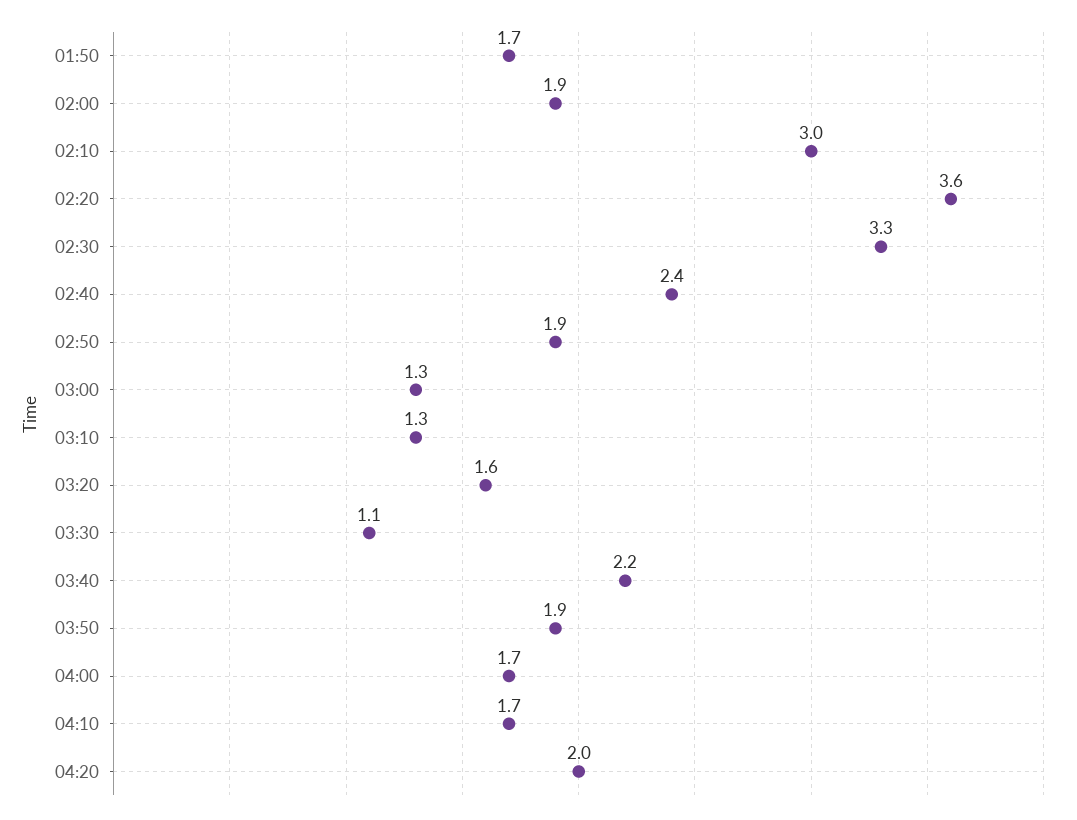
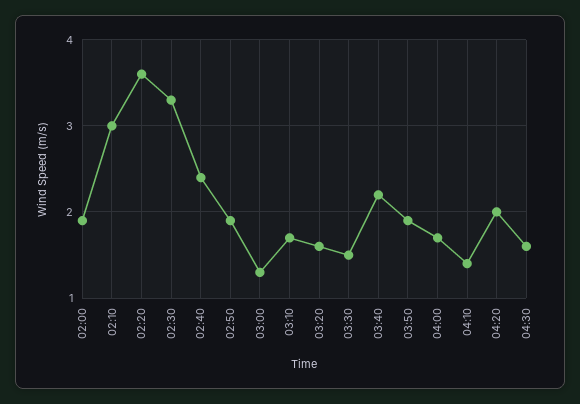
01:50: 1.7 -> none
03:10: 1.3 -> 1.7
03:30: 1.1 -> 1.5
04:10: 1.7 -> 1.4
04:30: none -> 1.6

